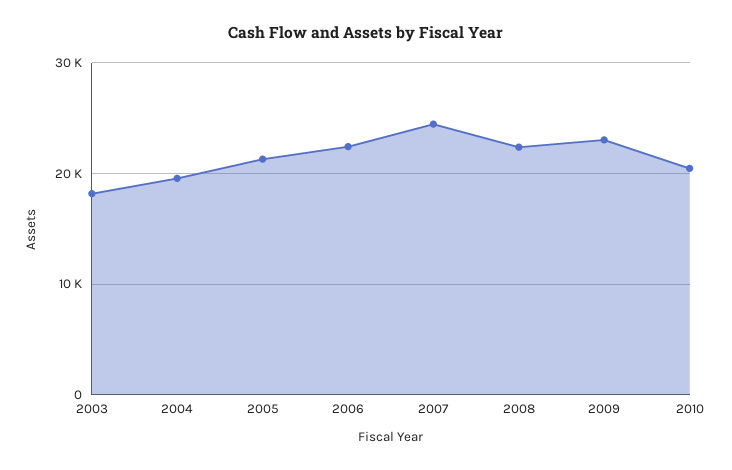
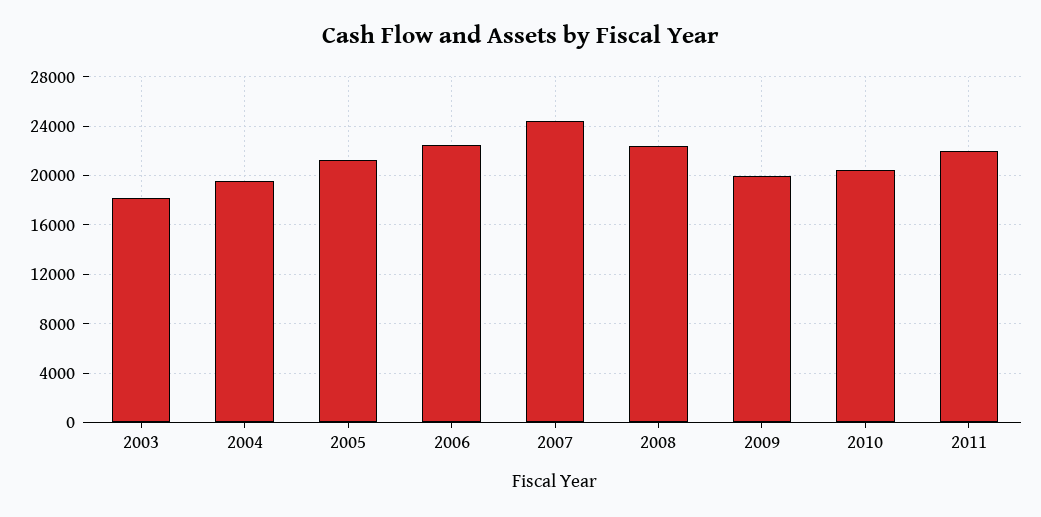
2009: 23000 -> 20000
2011: none -> 22000

